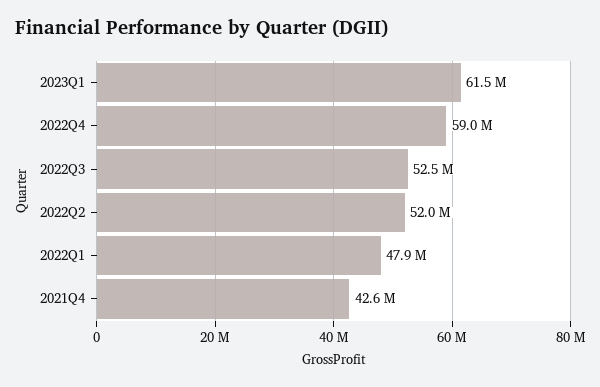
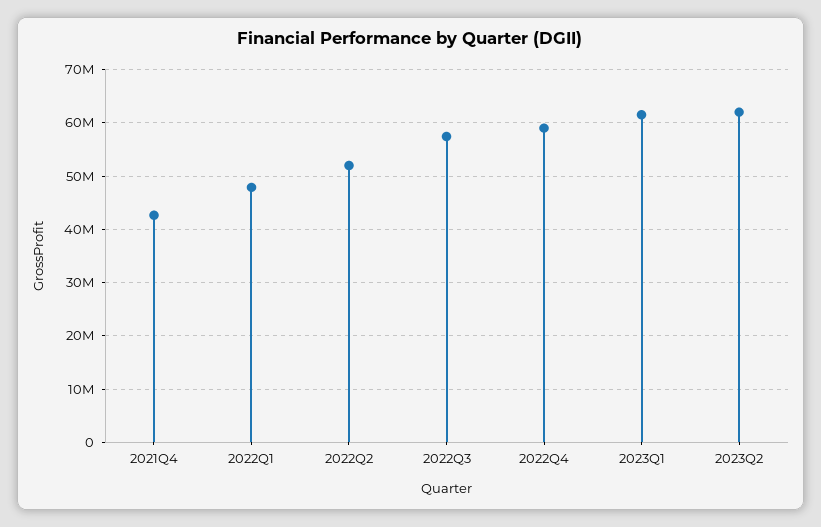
2022Q3: 52500000 -> 58000000
2023Q2: none -> 62000000

